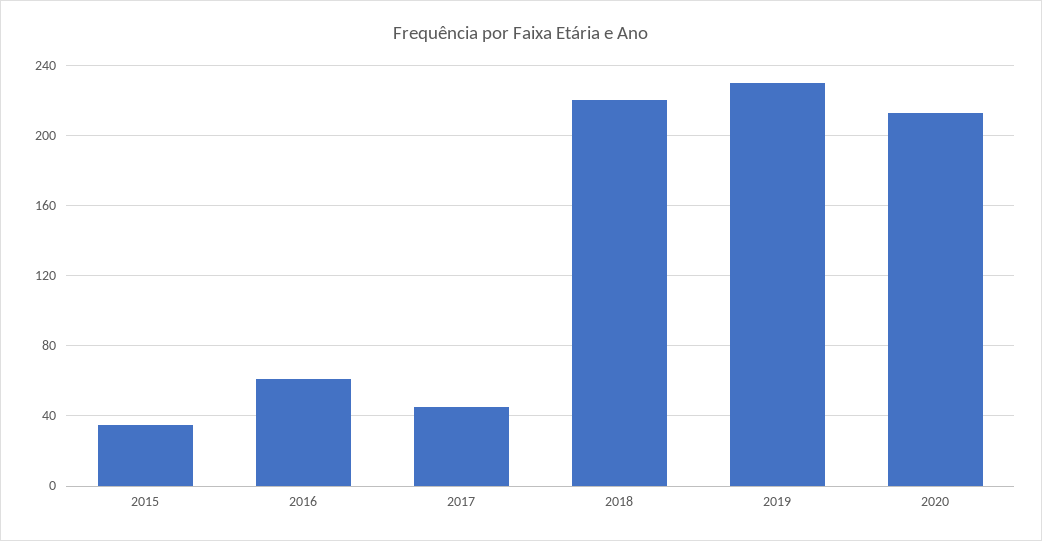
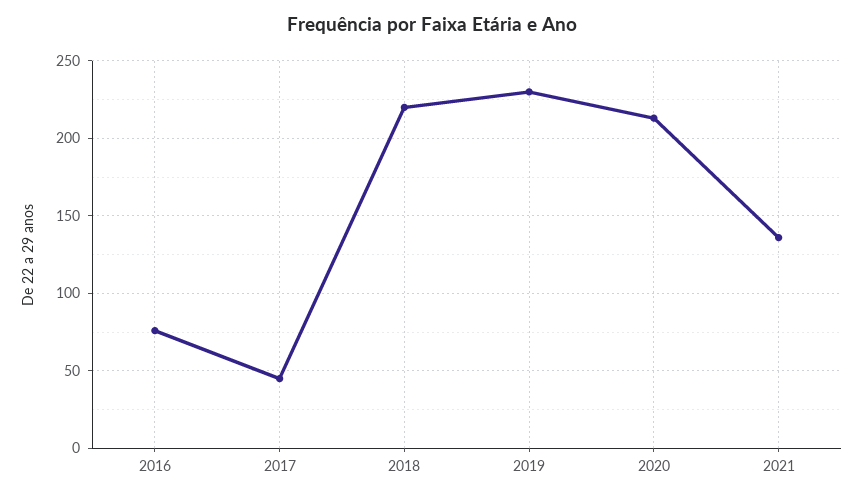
2015: 35 -> none
2016: 60 -> 75
2021: none -> 135

